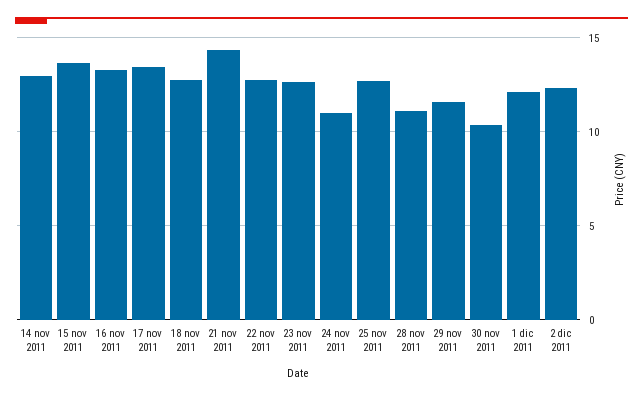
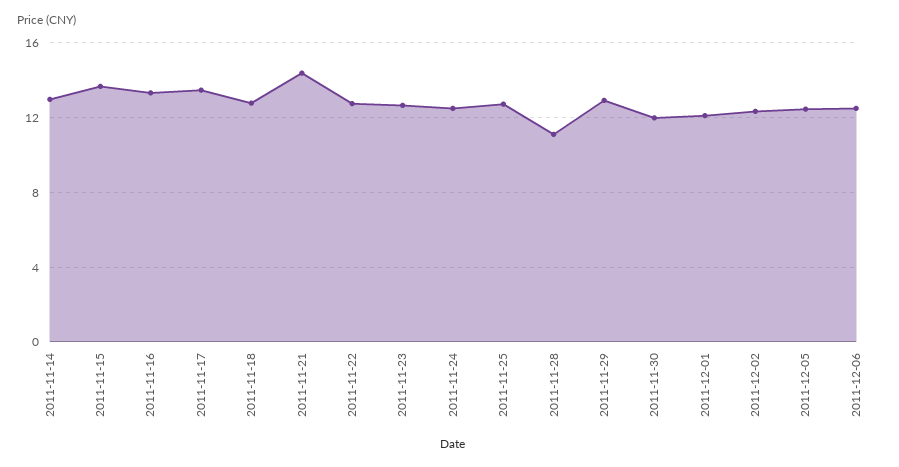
24 nov 2011: 11 -> 12.5
29 nov 2011: 11.5 -> 13
30 nov 2011: 10.5 -> 12
2011-12-05: none -> 12.5
2011-12-06: none -> 12.5

